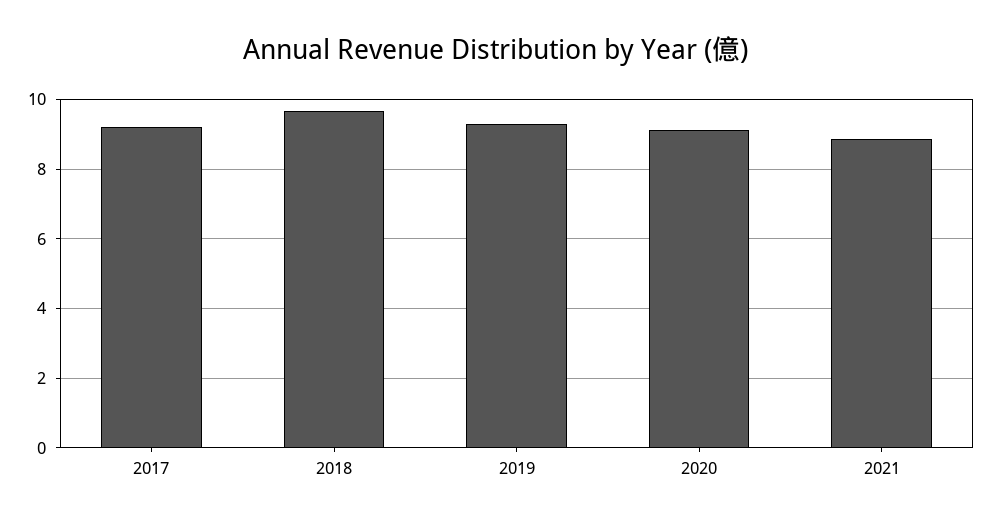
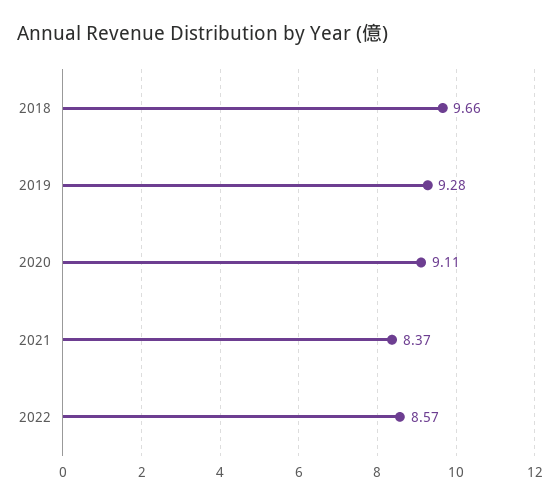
2017: 9.2 -> none
2021: 8.8 -> 8.37
2022: none -> 8.57

